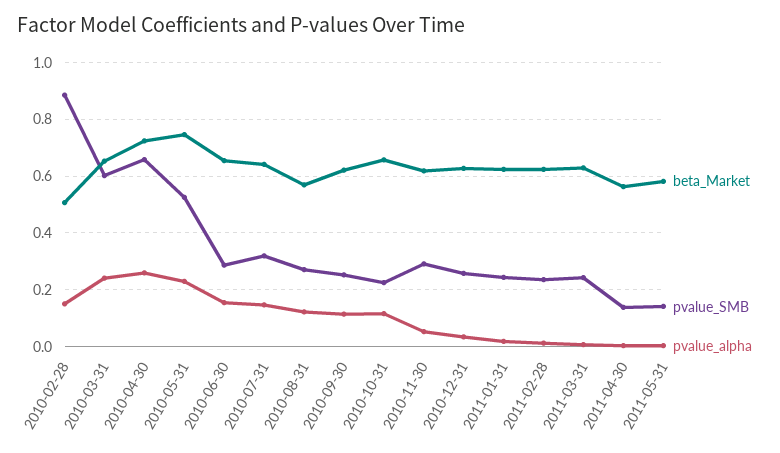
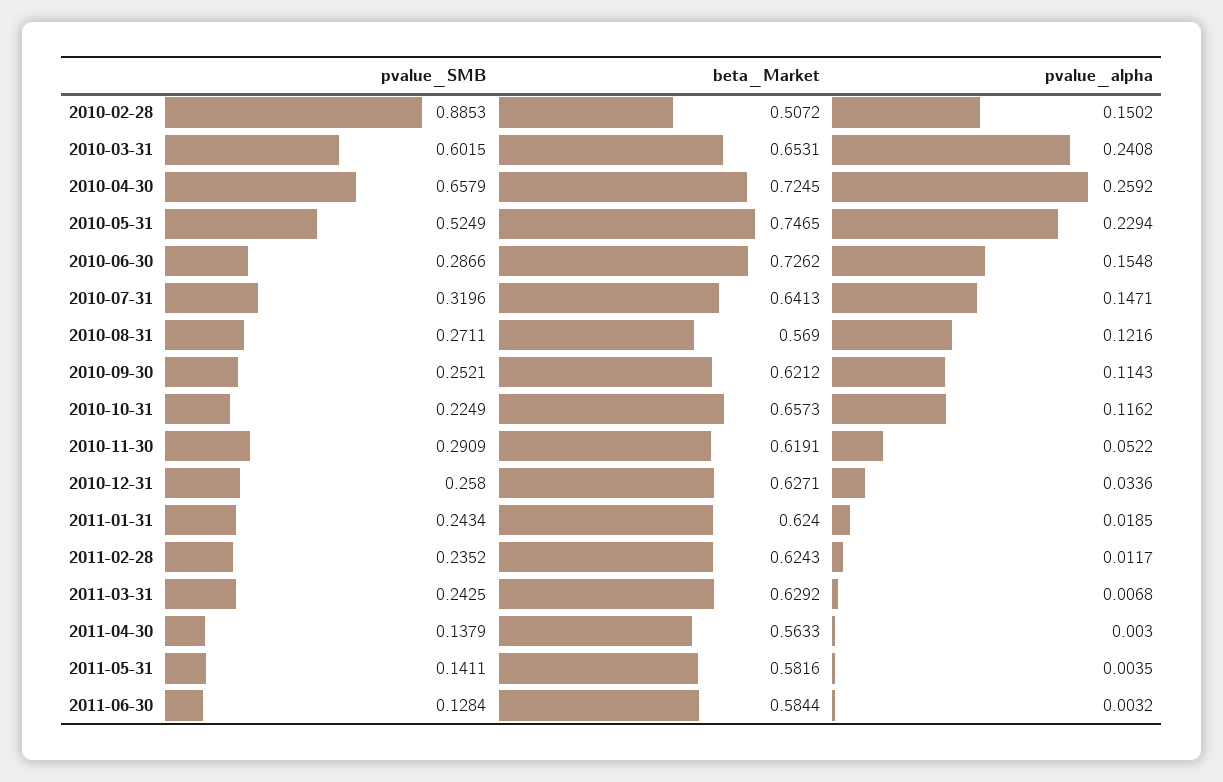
beta_Market, 2010-06-30: 0.65 -> 0.7262
pvalue_SMB, 2011-06-30: none -> 0.1284
beta_Market, 2011-06-30: none -> 0.5844
pvalue_alpha, 2011-06-30: none -> 0.0032

